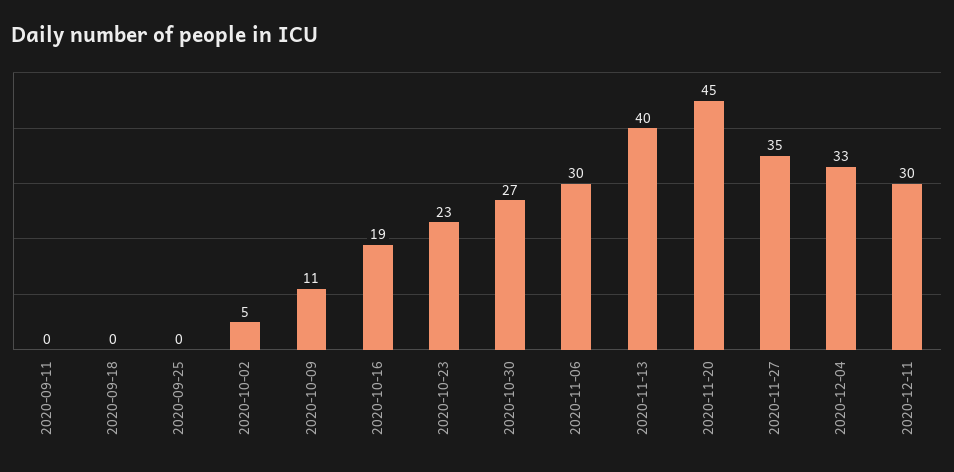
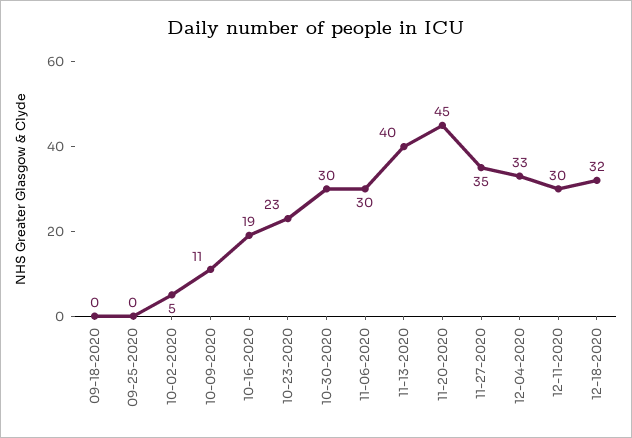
2020-09-11: 0 -> none
2020-10-30: 27 -> 30
12-18-2020: none -> 32

